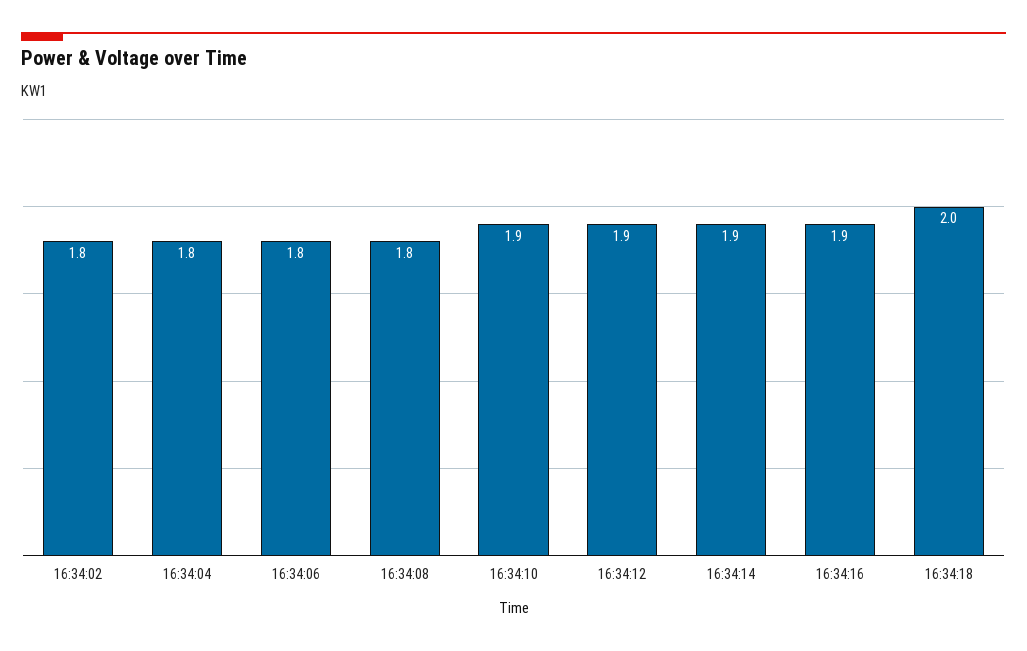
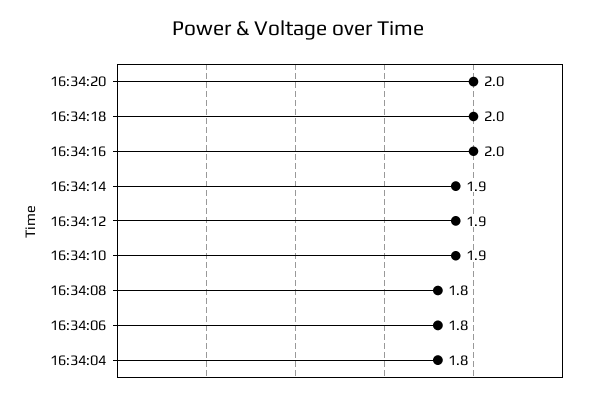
16:34:02: 1.8 -> none
16:34:16: 1.9 -> 2
16:34:20: none -> 2

